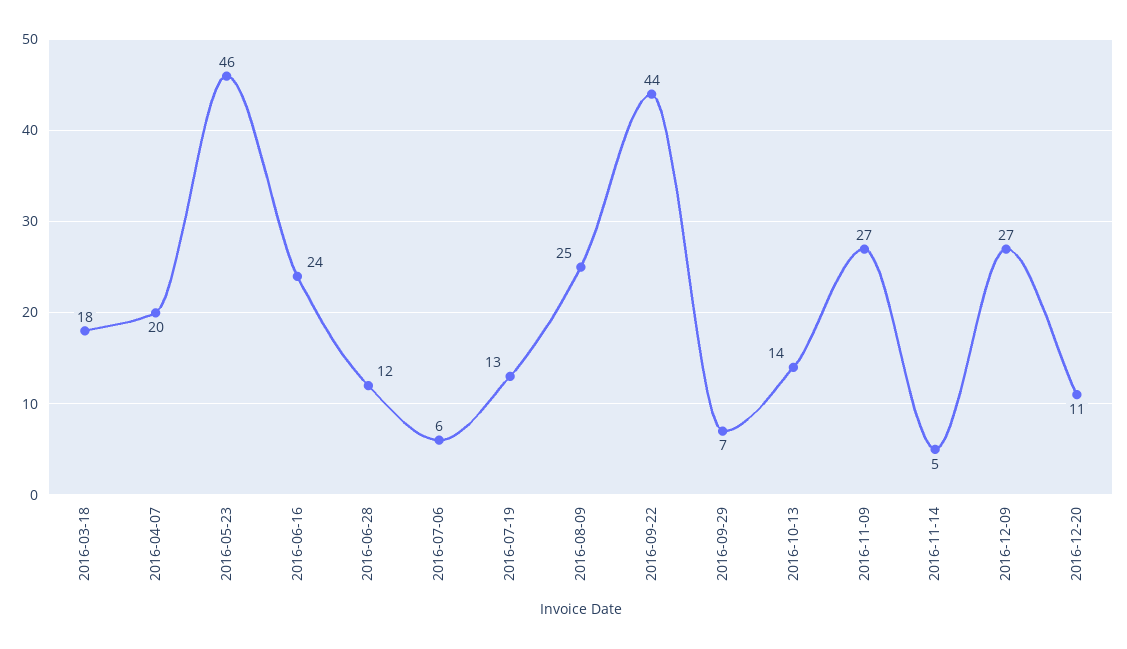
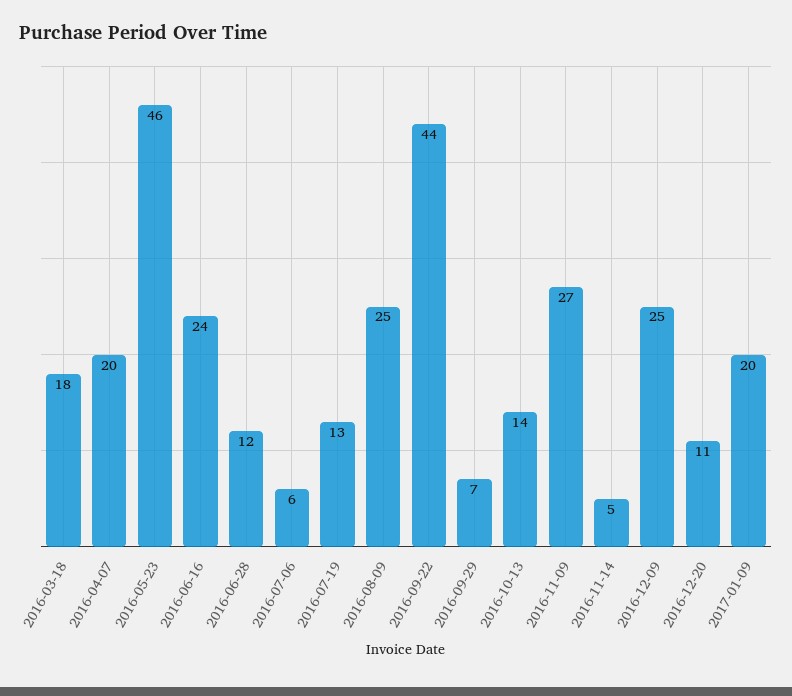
2016-12-09: 27 -> 25
2017-01-09: none -> 20

